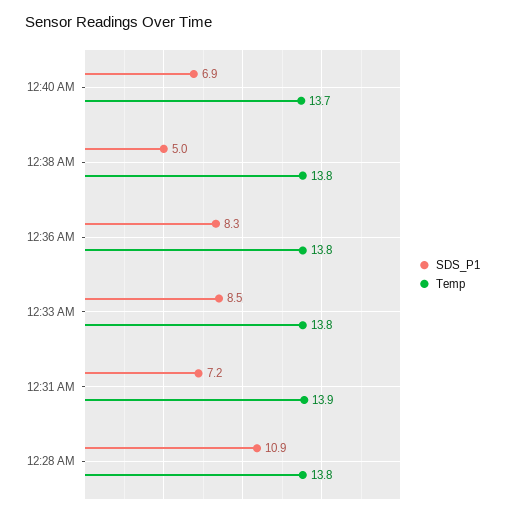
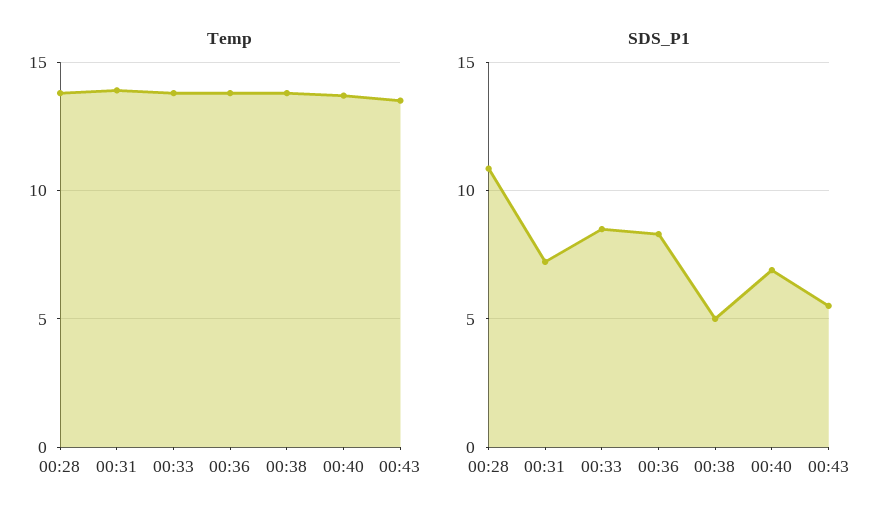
Temp, 00:43: none -> 13.5
SDS_P1, 00:43: none -> 5.5

